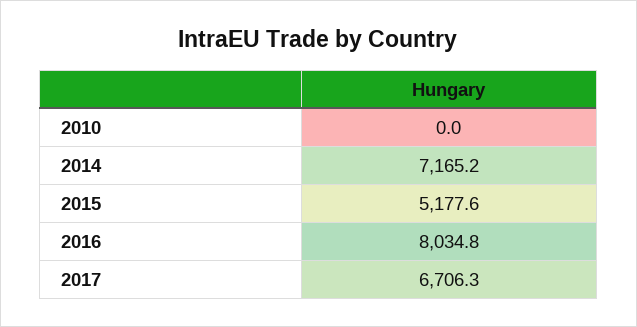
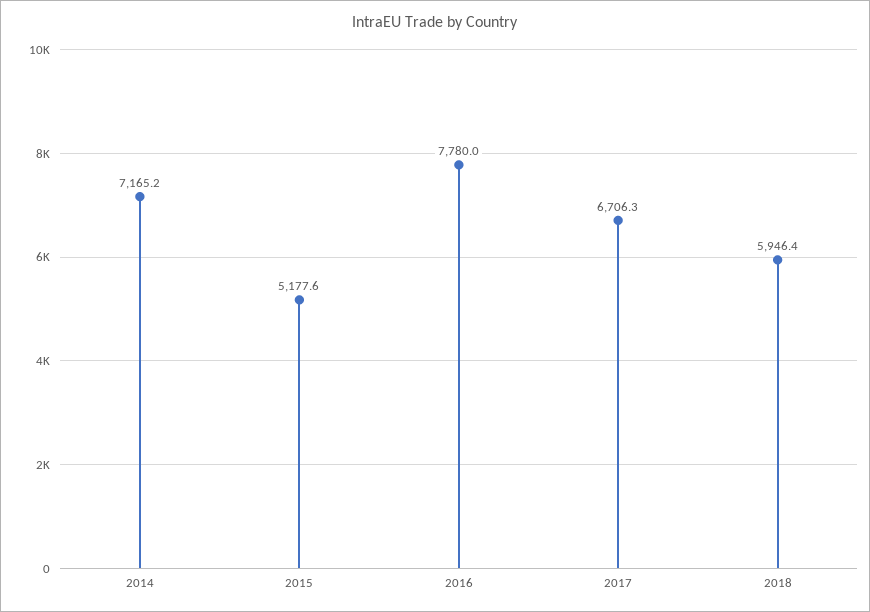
2010: 0 -> none
2016: 8034.8 -> 7780
2018: none -> 5946.4

